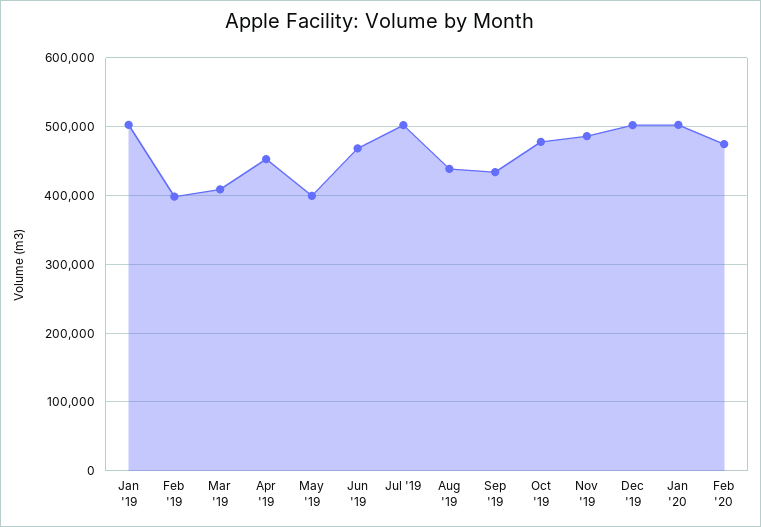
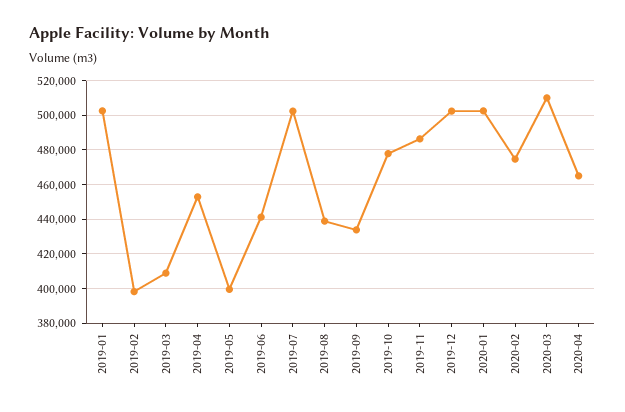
Jun '19: 470000 -> 440000
2020-03: none -> 510000
2020-04: none -> 465000

